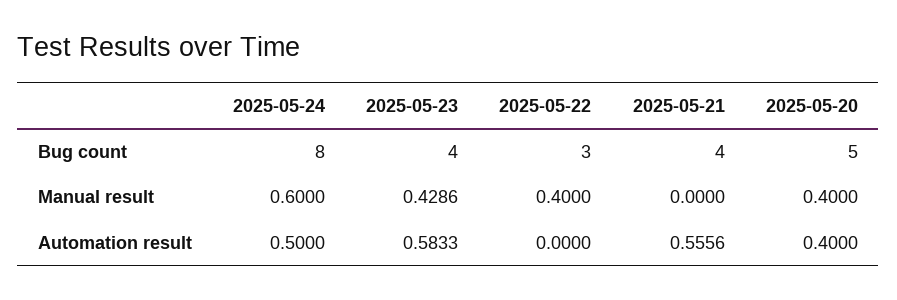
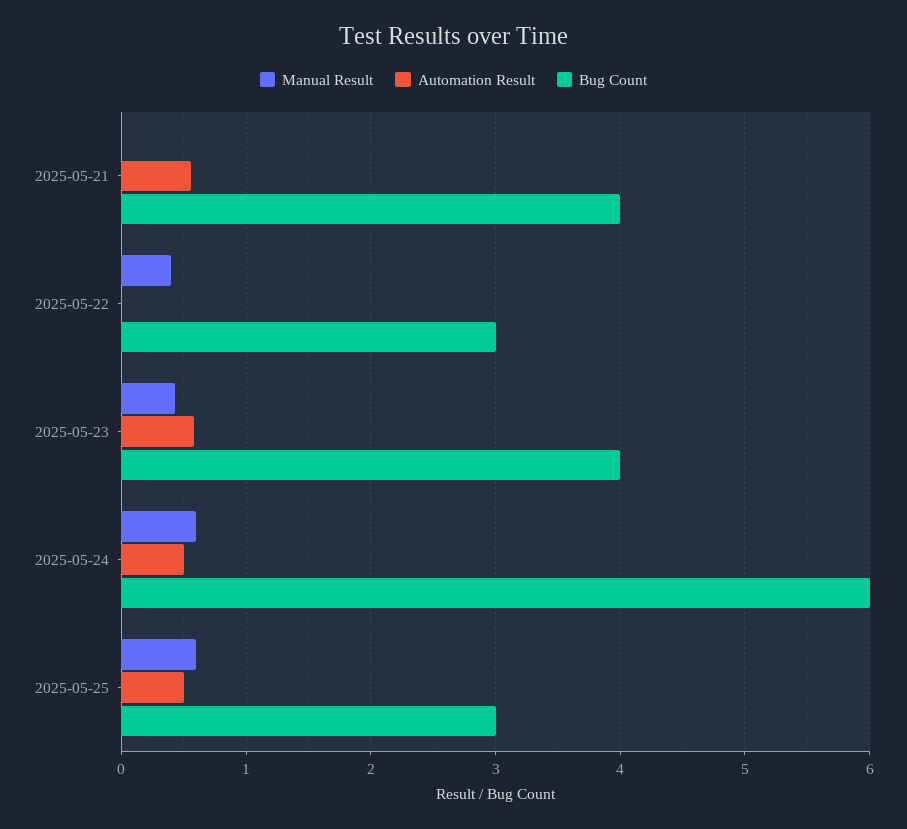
Bug count, 2025-05-24: 8 -> 6
Bug count, 2025-05-20: 5 -> none
Manual result, 2025-05-20: 0.4 -> none
Automation result, 2025-05-20: 0.4 -> none
Manual result, 2025-05-25: none -> 0.6
Automation result, 2025-05-25: none -> 0.5
Bug count, 2025-05-25: none -> 3

